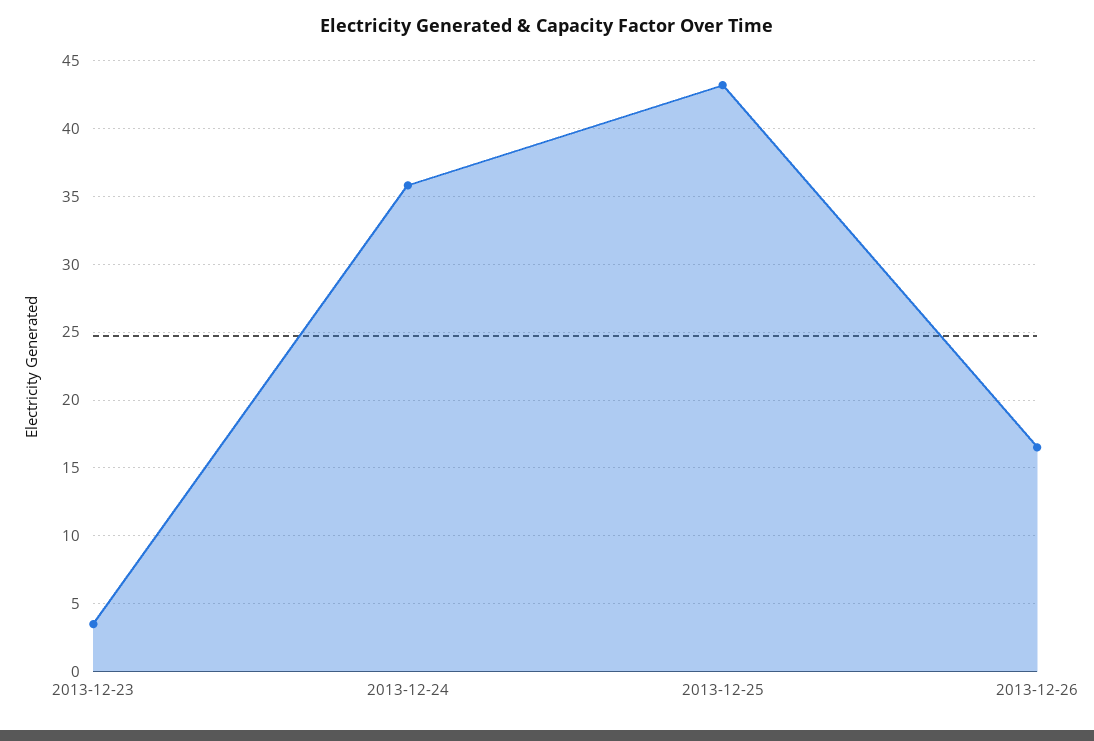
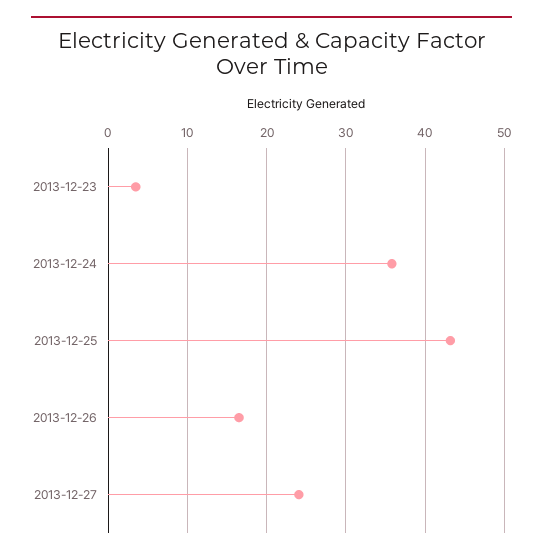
2013-12-27: none -> 24

